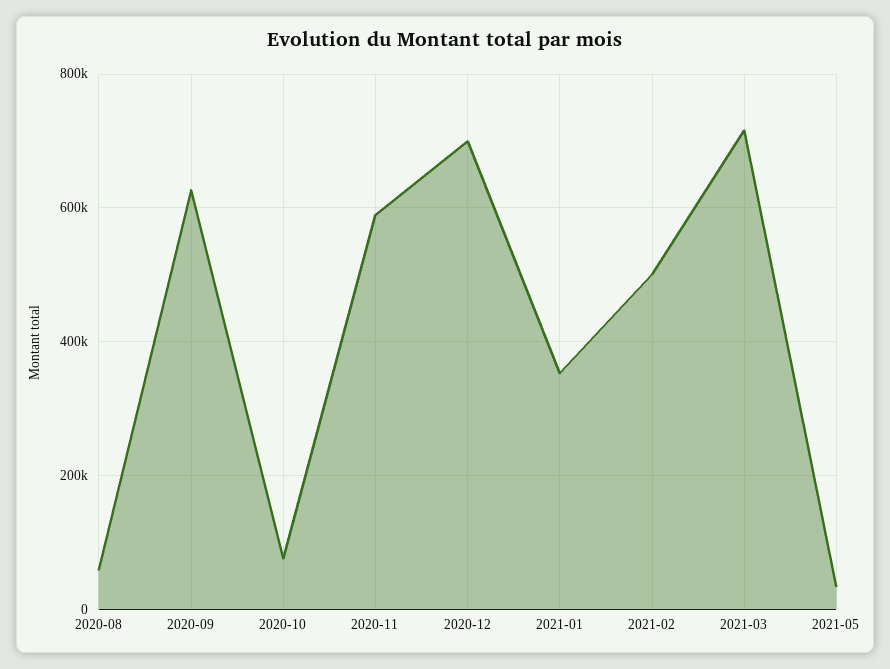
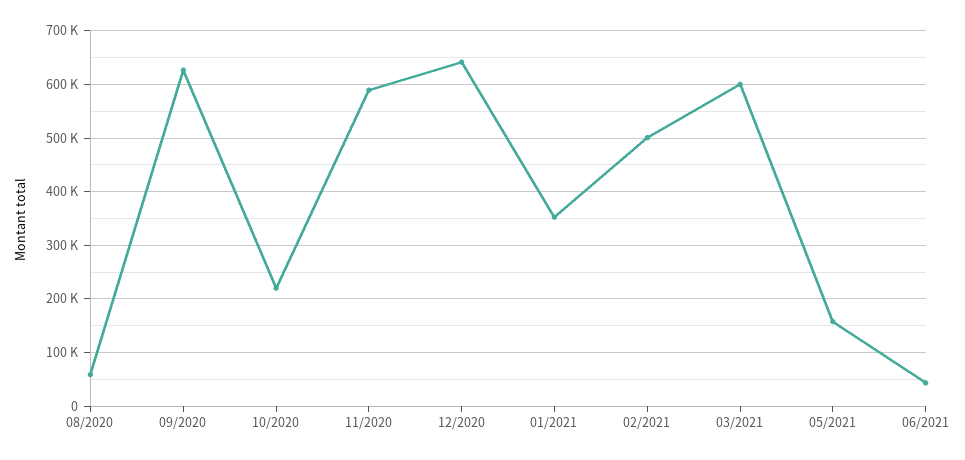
2020-10: 80000 -> 220000
2020-12: 700000 -> 640000
2021-03: 720000 -> 600000
2021-05: 40000 -> 160000
06/2021: none -> 40000

